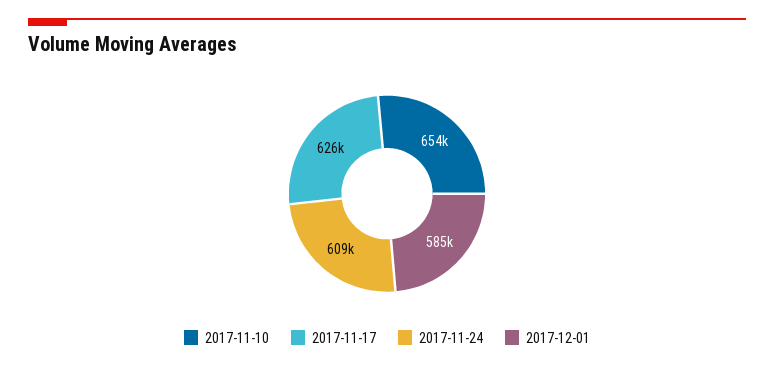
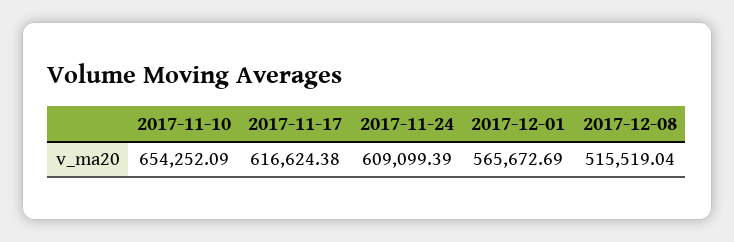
2017-11-17: 626000 -> 616624.38
2017-12-01: 585000 -> 565672.69
2017-12-08: none -> 515519.04

